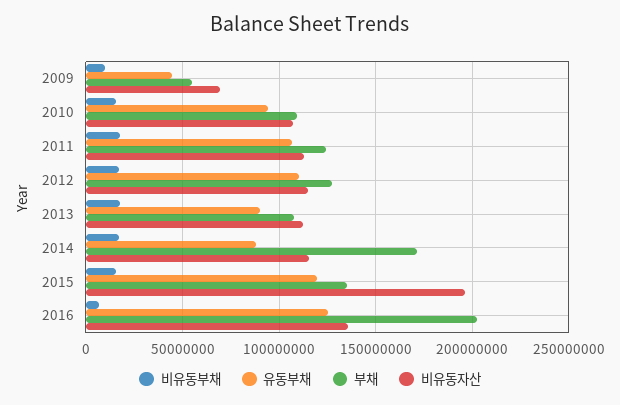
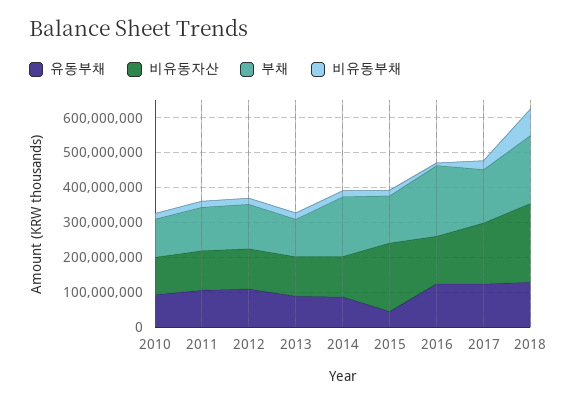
비유동부채, 2009: 10000000 -> none
유동부채, 2009: 45000000 -> none
부채, 2009: 55000000 -> none
비유동자산, 2009: 70000000 -> none
유동부채, 2015: 120000000 -> 50000000
유동부채, 2017: none -> 125000000
비유동자산, 2017: none -> 175000000
부채, 2017: none -> 150000000
비유동부채, 2017: none -> 25000000
유동부채, 2018: none -> 125000000
비유동자산, 2018: none -> 225000000
부채, 2018: none -> 200000000
비유동부채, 2018: none -> 75000000

